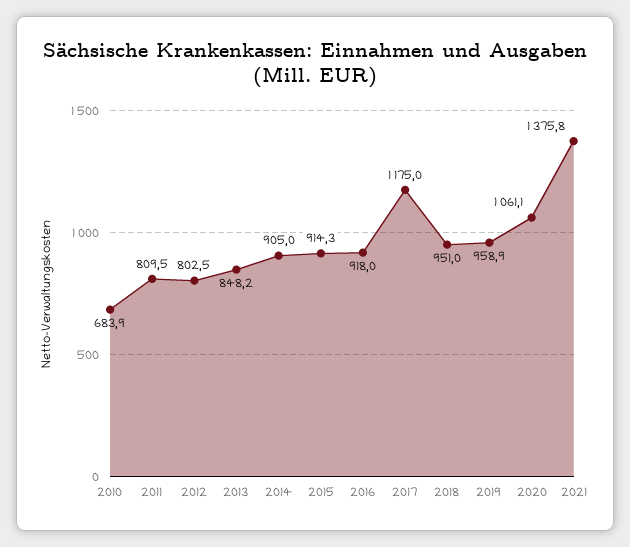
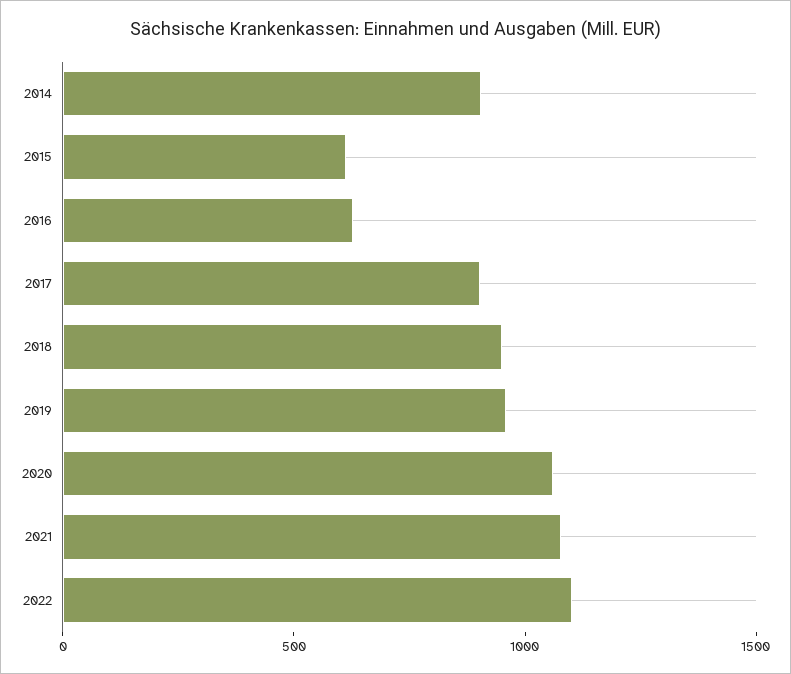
2010: 683.9 -> none
2011: 809.5 -> none
2012: 802.5 -> none
2013: 848.2 -> none
2015: 914.3 -> 600
2016: 918 -> 600
2017: 1175 -> 900
2021: 1375.8 -> 1100
2022: none -> 1100

